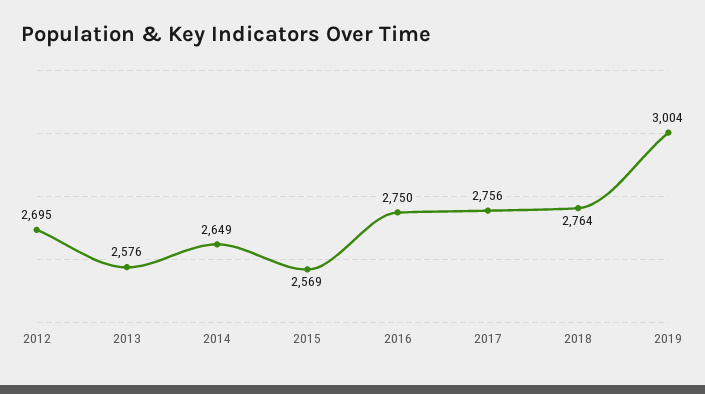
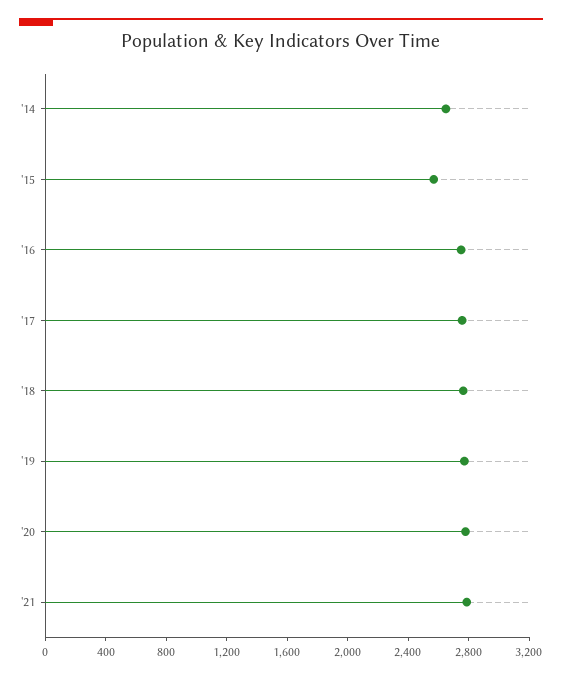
2012: 2695 -> none
2013: 2576 -> none
2019: 3004 -> 2800
'20: none -> 2800
'21: none -> 2800

